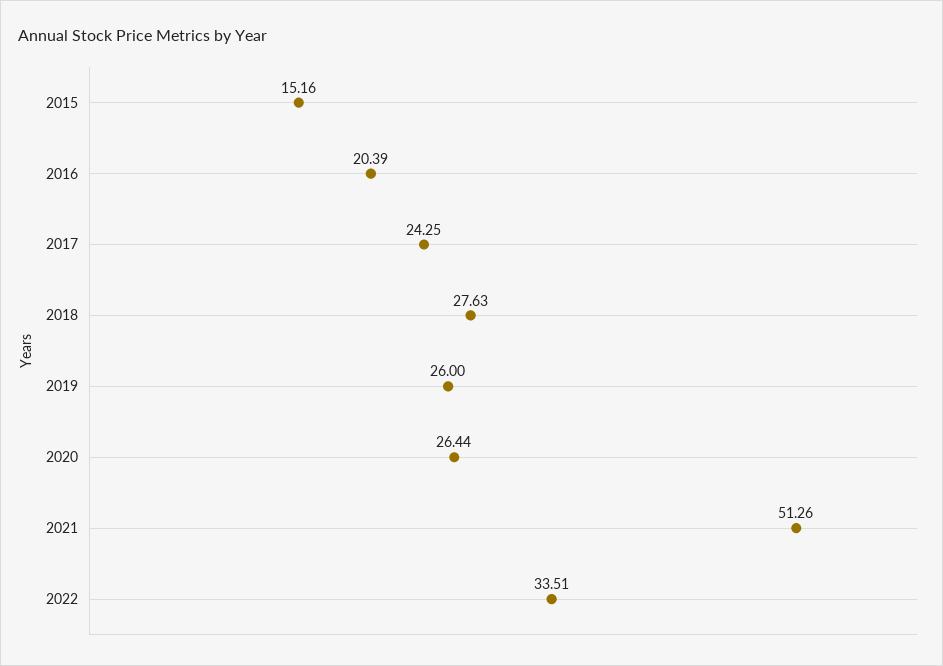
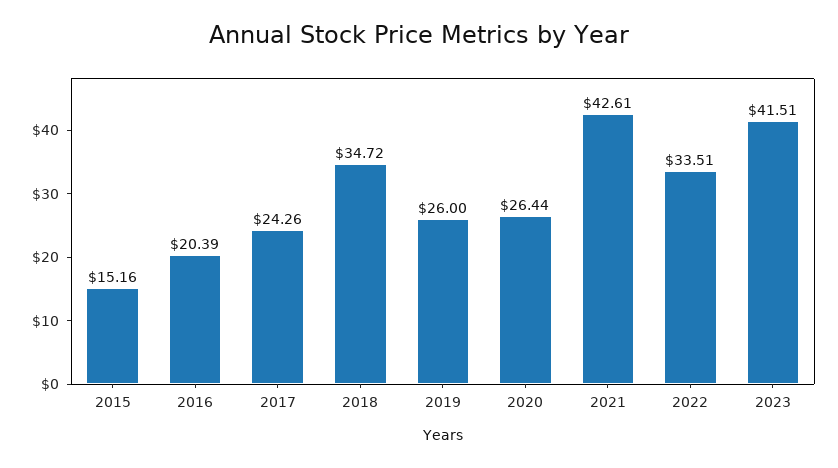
2017: 24.25 -> 24.26
2018: 27.63 -> 34.72
2021: 51.26 -> 42.61
2023: none -> 41.51

